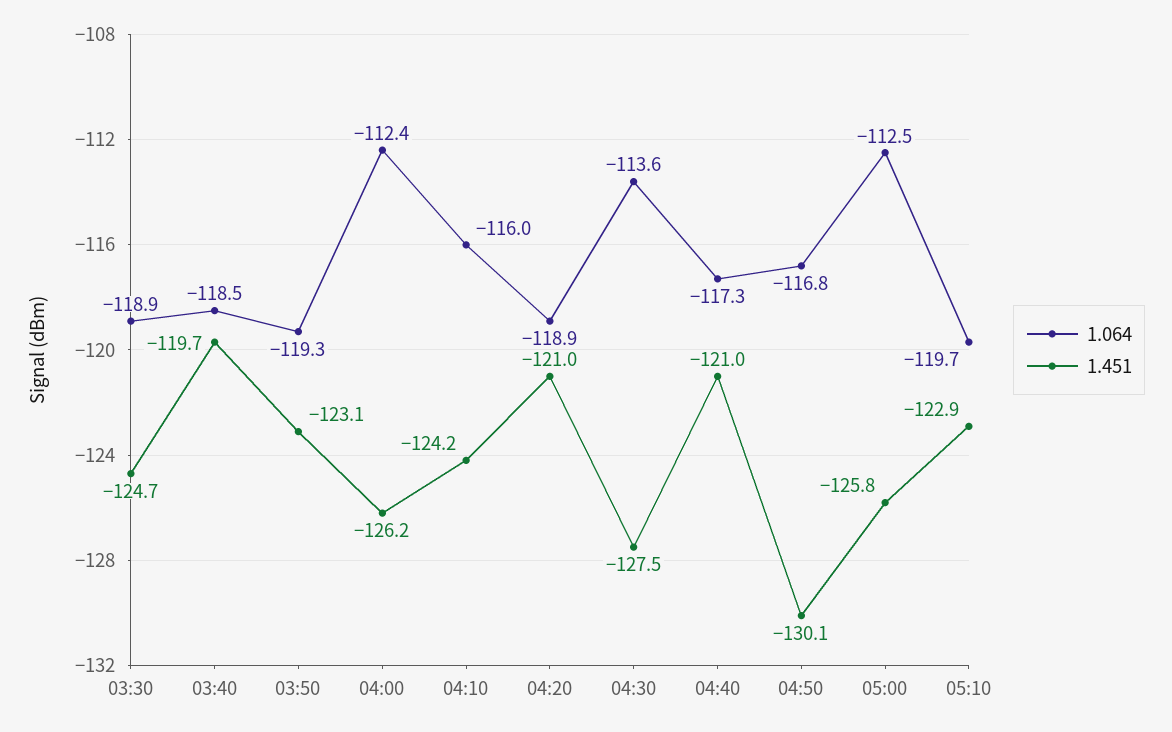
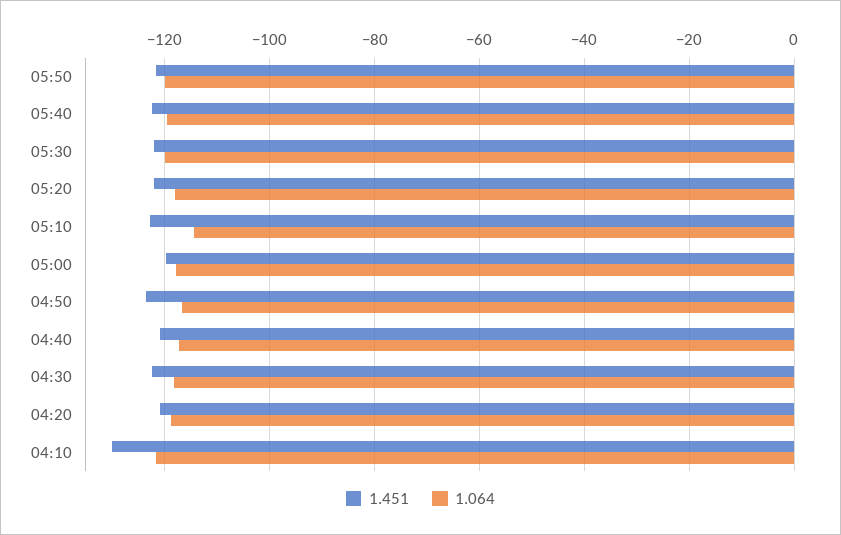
1.064, 03:30: -118.9 -> none
1.451, 03:30: -124.7 -> none
1.064, 03:40: -118.5 -> none
1.451, 03:40: -119.7 -> none
1.064, 03:50: -119.3 -> none
1.451, 03:50: -123.1 -> none
1.064, 04:00: -112.4 -> none
1.451, 04:00: -126.2 -> none
1.064, 04:10: -116 -> -122
1.451, 04:10: -124.2 -> -130
1.064, 04:30: -113.6 -> -118
1.451, 04:30: -127.5 -> -122
1.451, 04:50: -130.1 -> -124
1.064, 05:00: -112.5 -> -118
1.451, 05:00: -125.8 -> -120
1.064, 05:10: -119.7 -> -114
1.451, 05:50: none -> -122
1.064, 05:50: none -> -120
1.451, 05:40: none -> -122
1.064, 05:40: none -> -120
1.451, 05:30: none -> -122
1.064, 05:30: none -> -120
1.451, 05:20: none -> -122
1.064, 05:20: none -> -118

